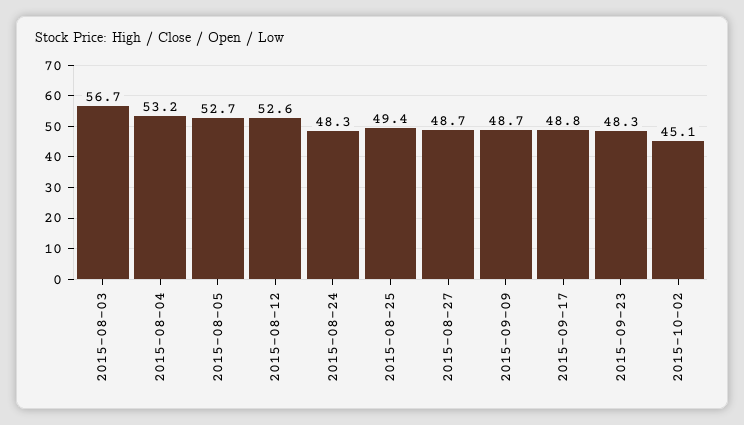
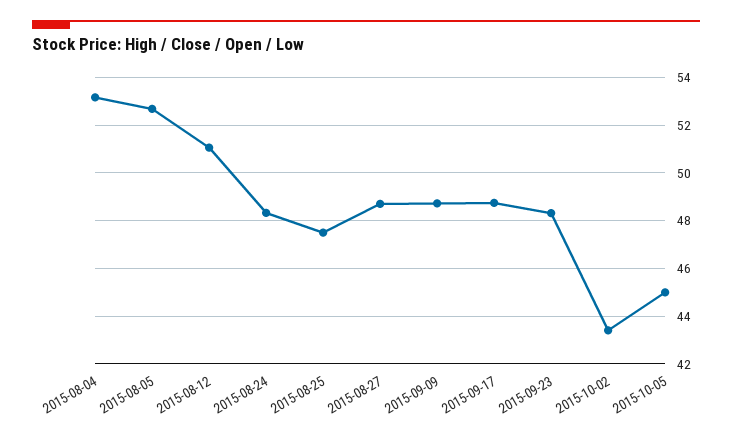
2015-08-03: 56.7 -> none
2015-08-12: 52.6 -> 51
2015-08-25: 49.4 -> 47.5
2015-10-02: 45.1 -> 43.5
2015-10-05: none -> 45

